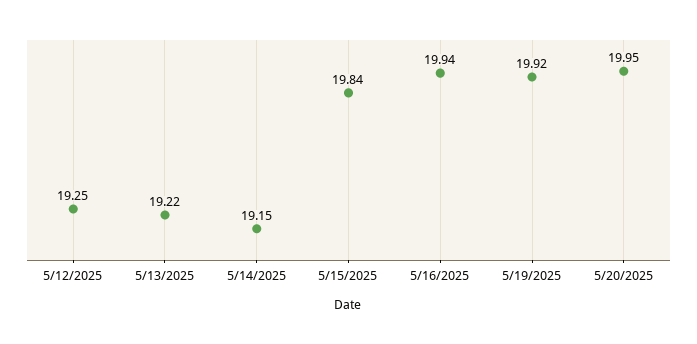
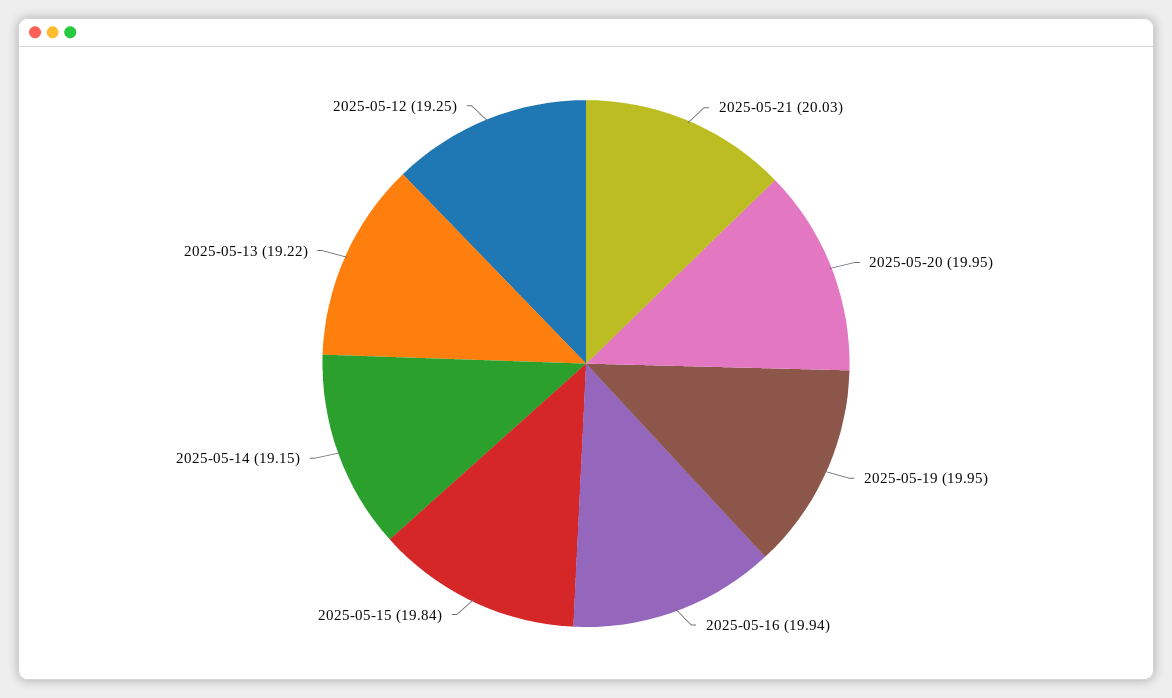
5/19/2025: 19.92 -> 19.95
2025-05-21: none -> 20.03

